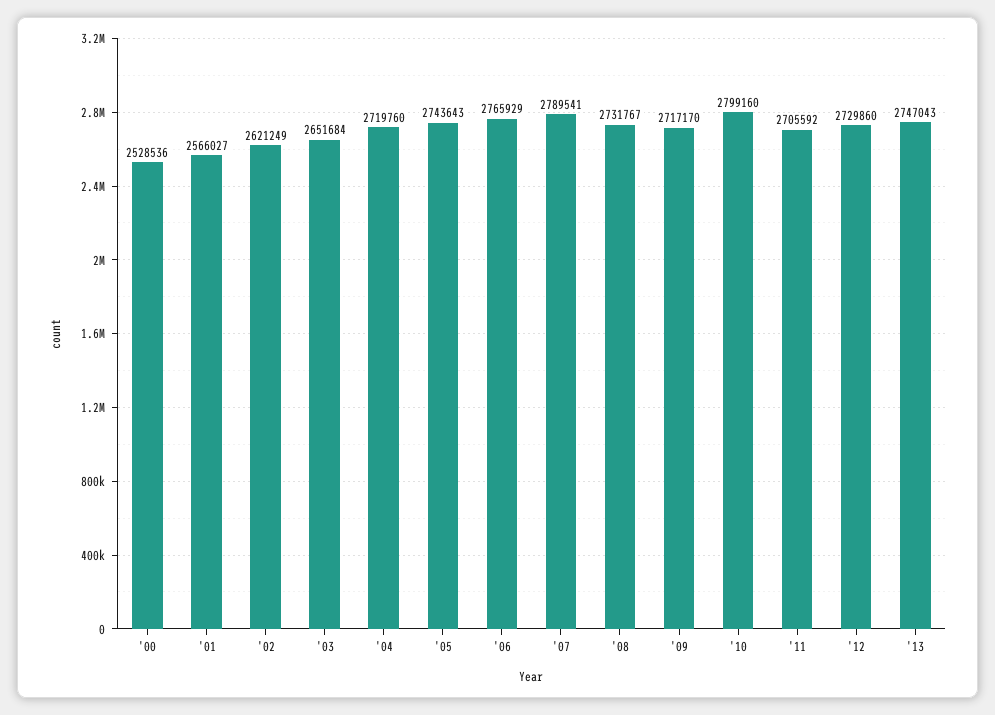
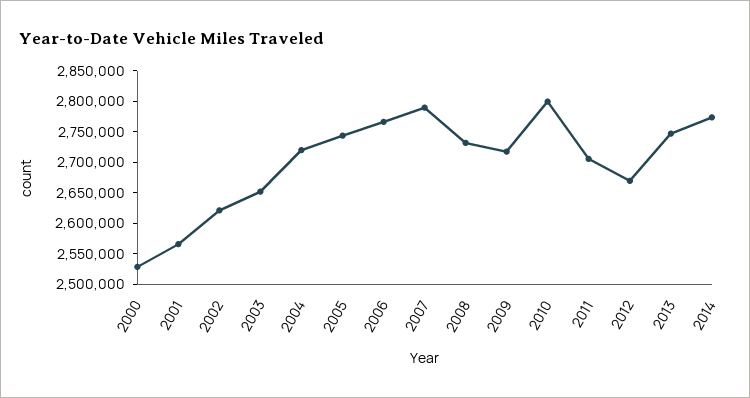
'12: 2729860 -> 2675000
2014: none -> 2775000

